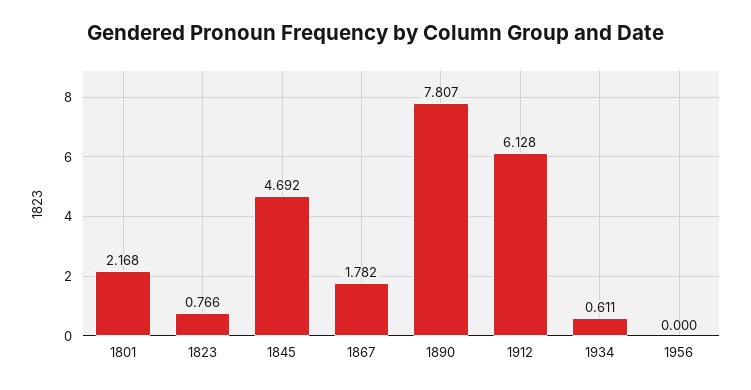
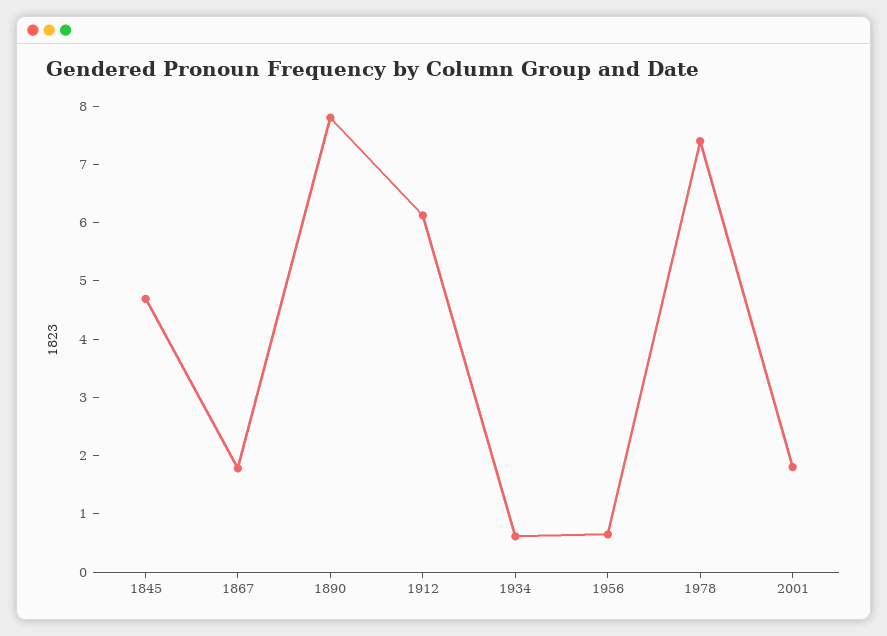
1801: 2.168 -> none
1823: 0.766 -> none
1956: 0 -> 0.6
1978: none -> 7.4
2001: none -> 1.8

